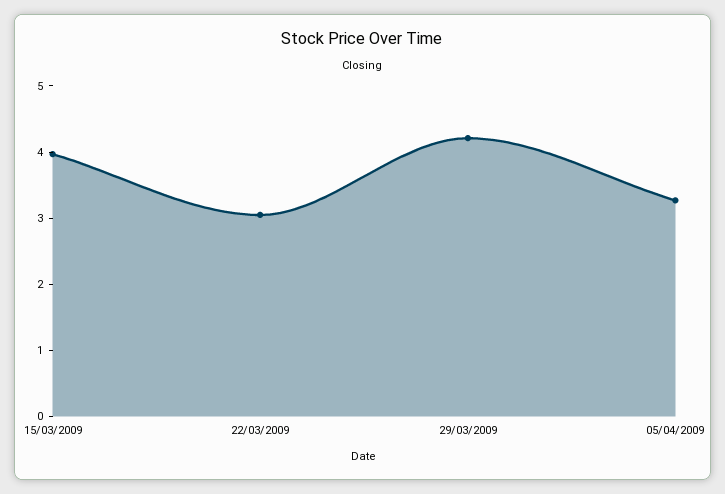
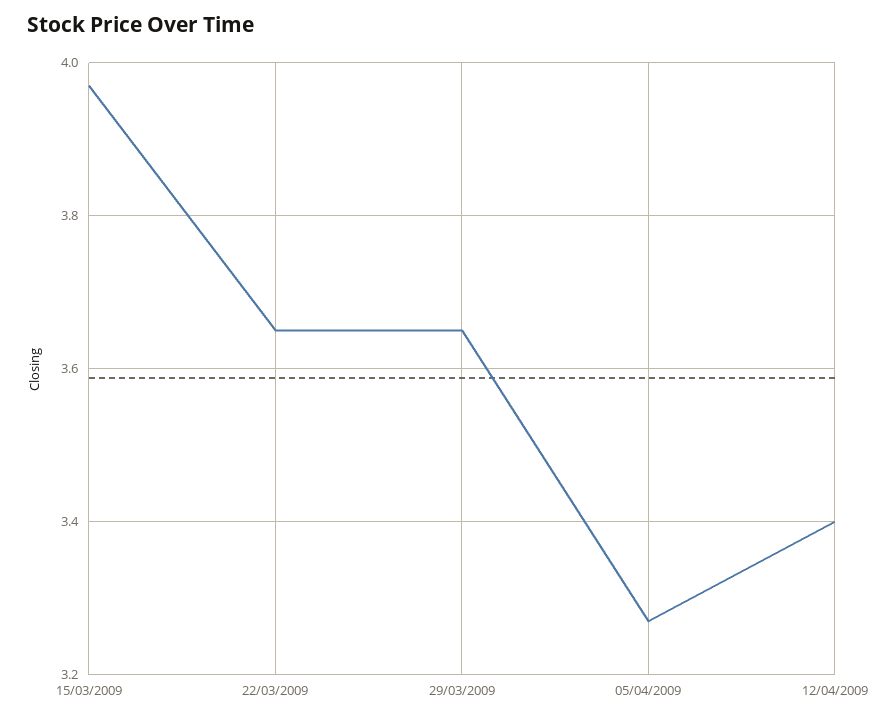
22/03/2009: 3 -> 3.65
29/03/2009: 4.2 -> 3.65
12/04/2009: none -> 3.4

